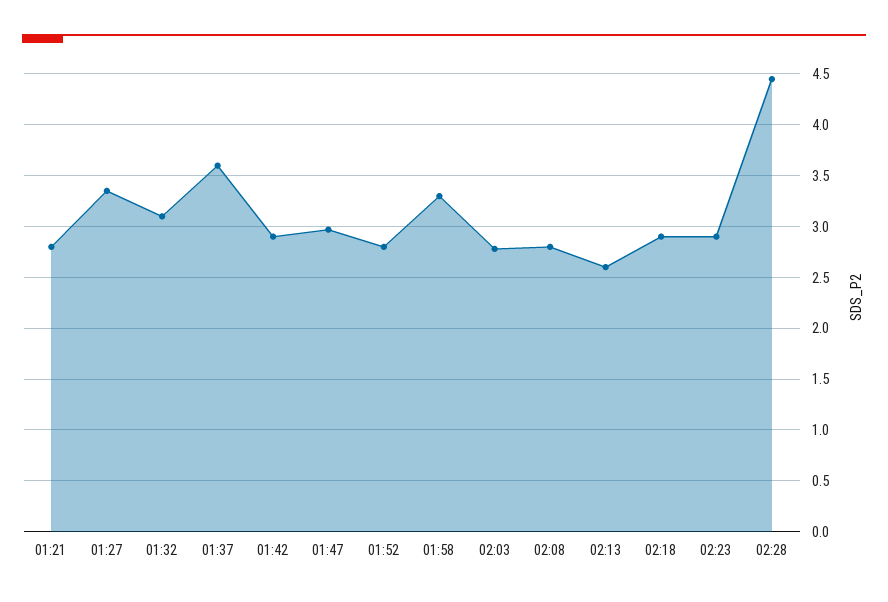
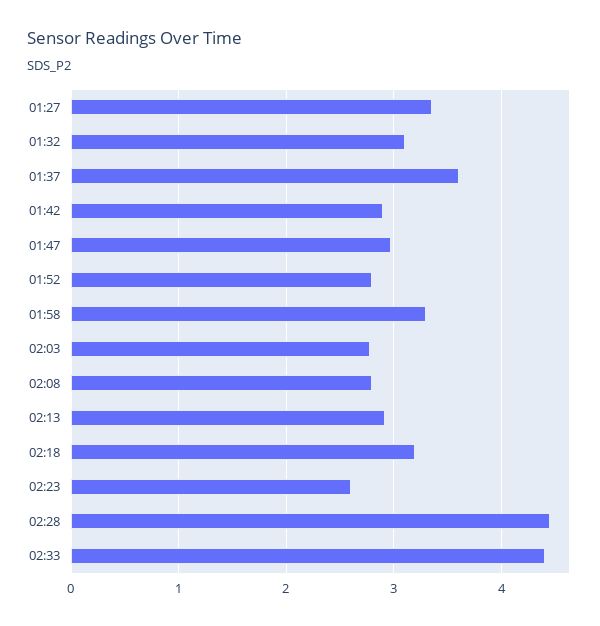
01:21: 2.8 -> none
02:13: 2.6 -> 2.9
02:18: 2.9 -> 3.2
02:23: 2.9 -> 2.6
02:33: none -> 4.4

